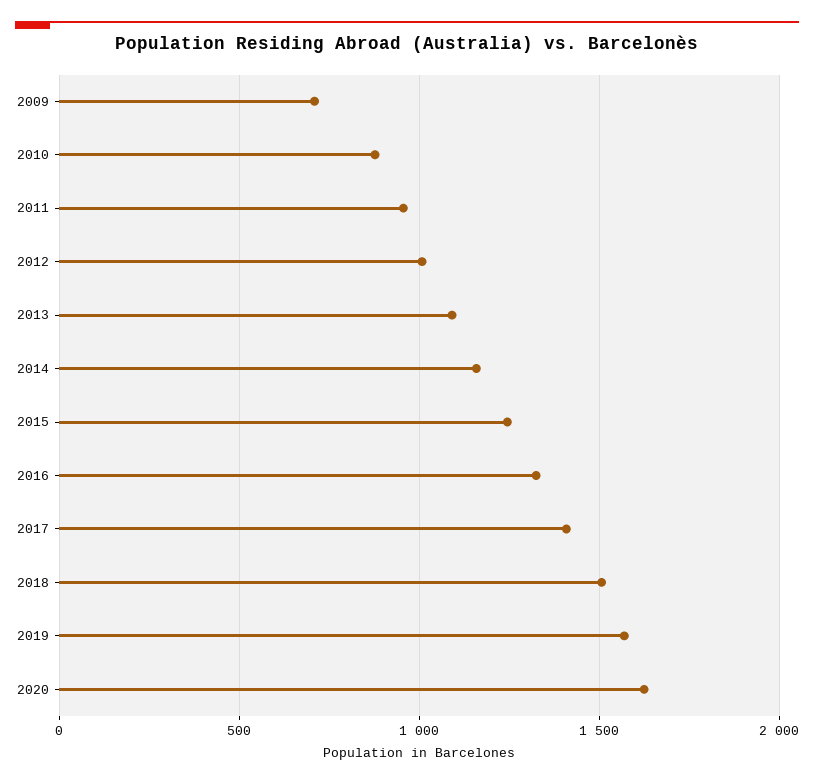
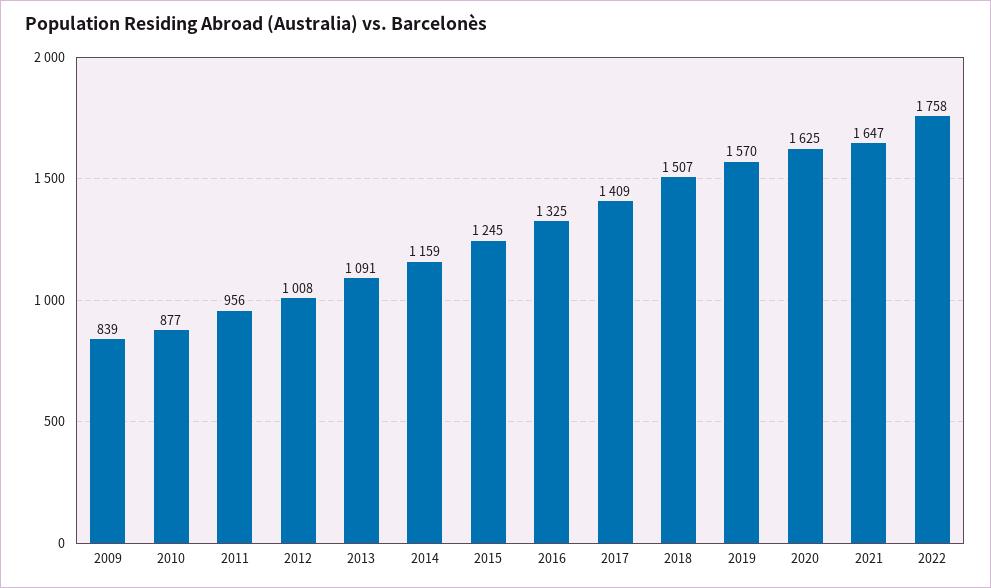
2009: 700 -> 839
2021: none -> 1647
2022: none -> 1758

